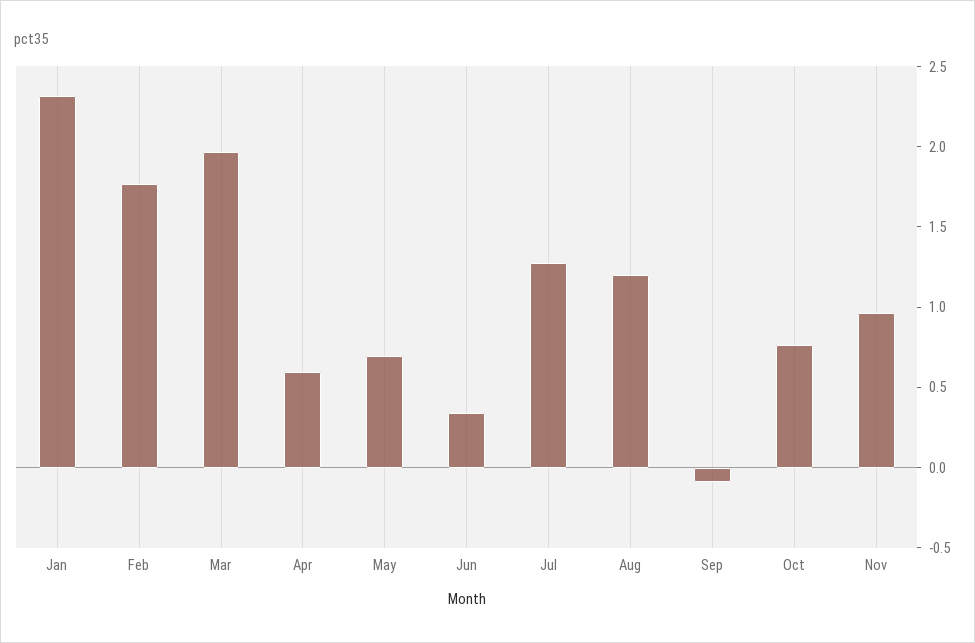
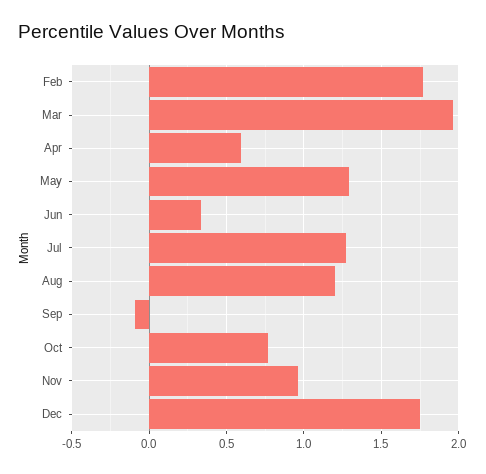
Jan: 2.3 -> none
May: 0.7 -> 1.3
Dec: none -> 1.75

